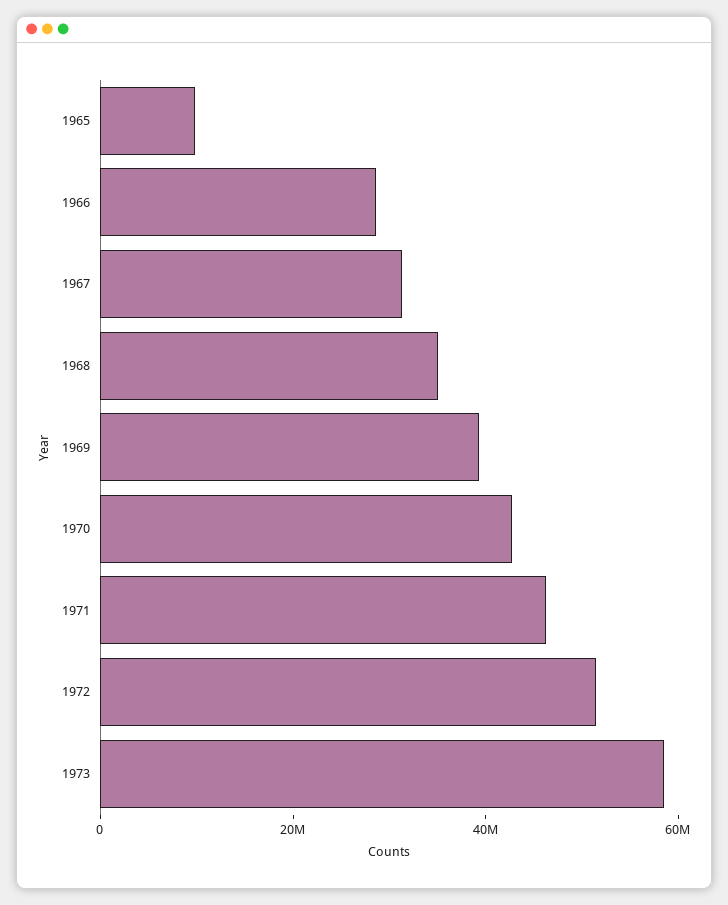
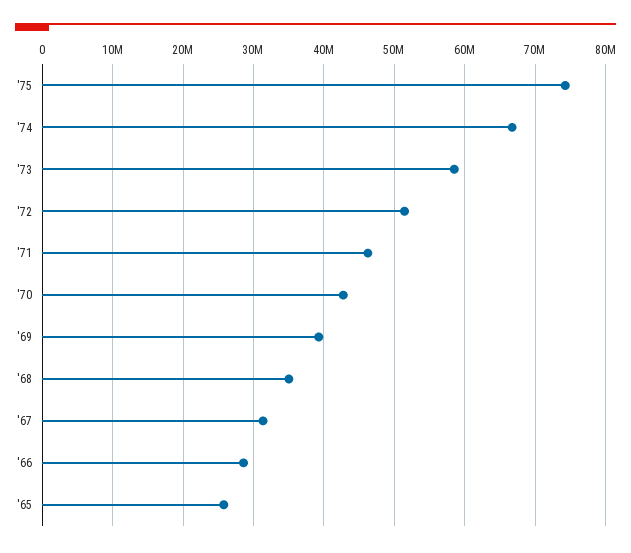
1965: 10000000 -> 26000000
'75: none -> 74000000
'74: none -> 67000000

